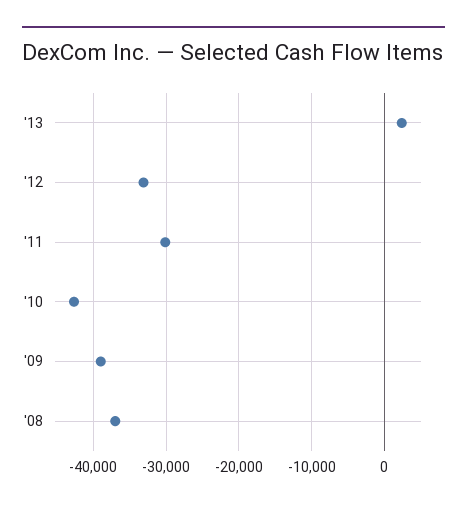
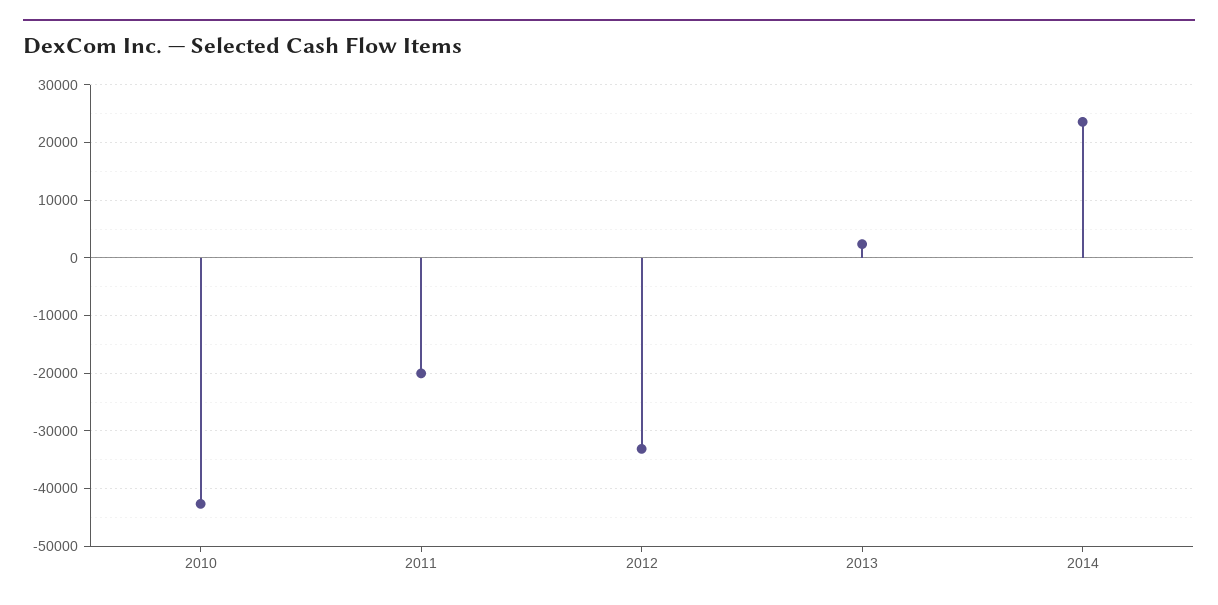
'11: -30000 -> -20000
'09: -39000 -> none
'08: -37000 -> none
2014: none -> 24000

